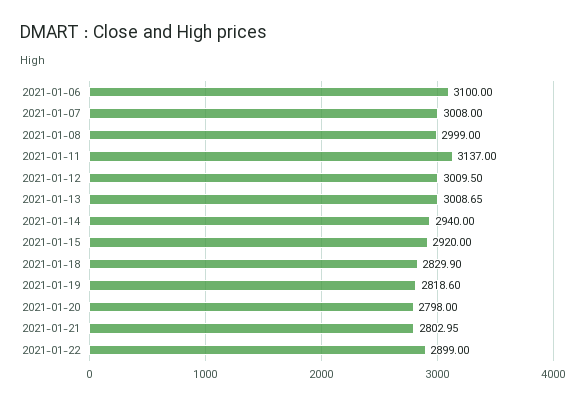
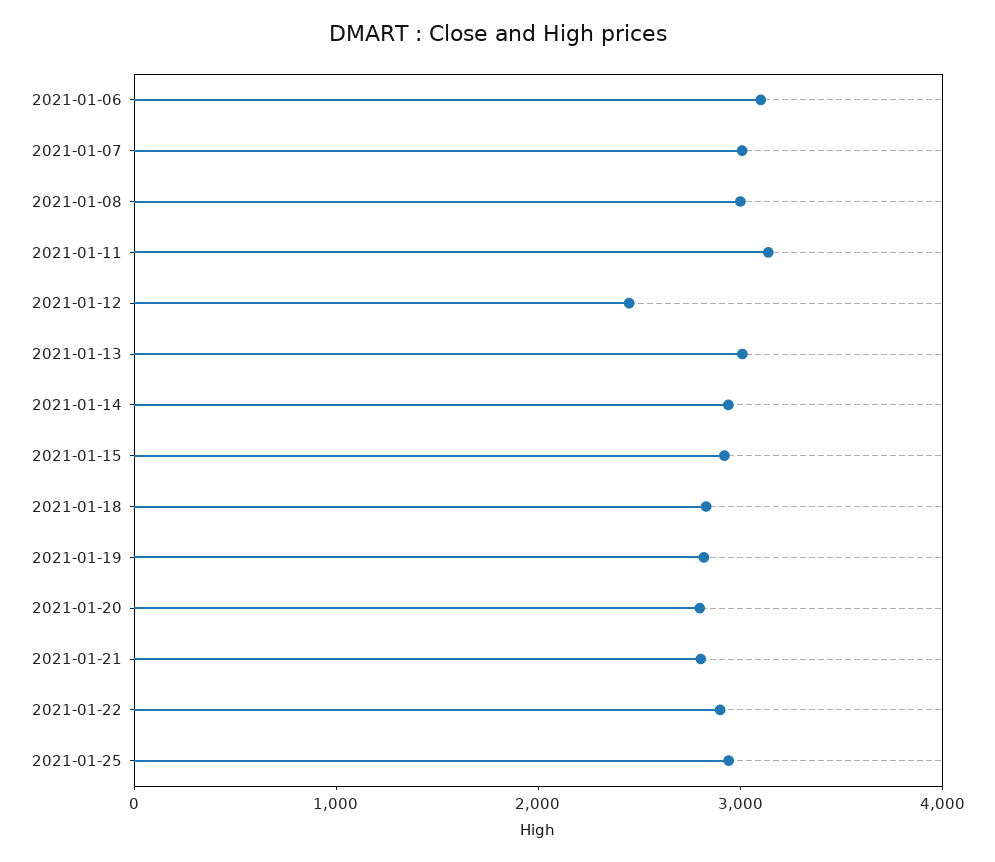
2021-01-12: 3009.5 -> 2400
2021-01-25: none -> 3000

